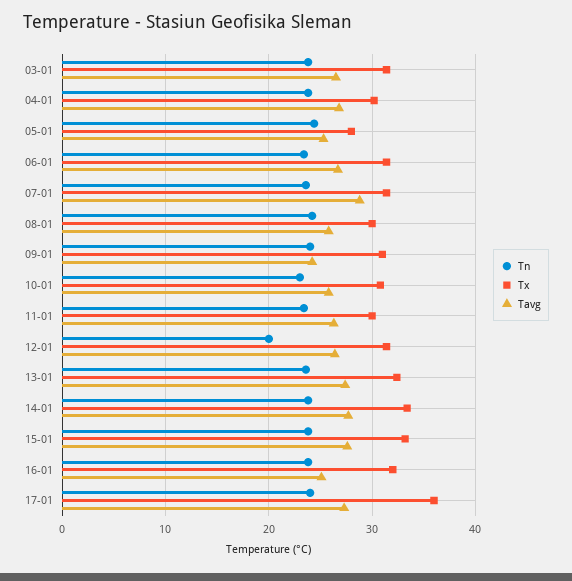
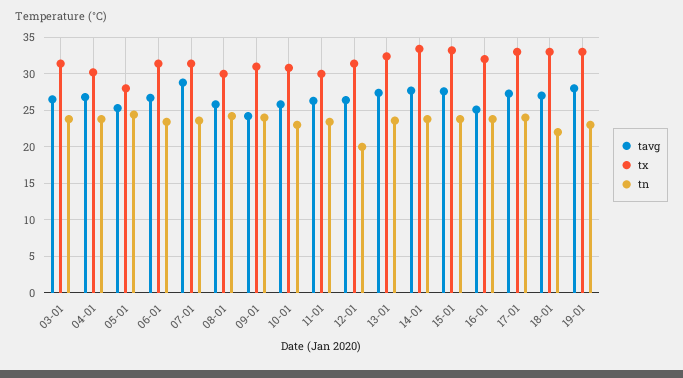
Tx, 17-01: 36 -> 33
Tavg, 18-01: none -> 27
Tx, 18-01: none -> 33
Tn, 18-01: none -> 22
Tavg, 19-01: none -> 28
Tx, 19-01: none -> 33
Tn, 19-01: none -> 23

